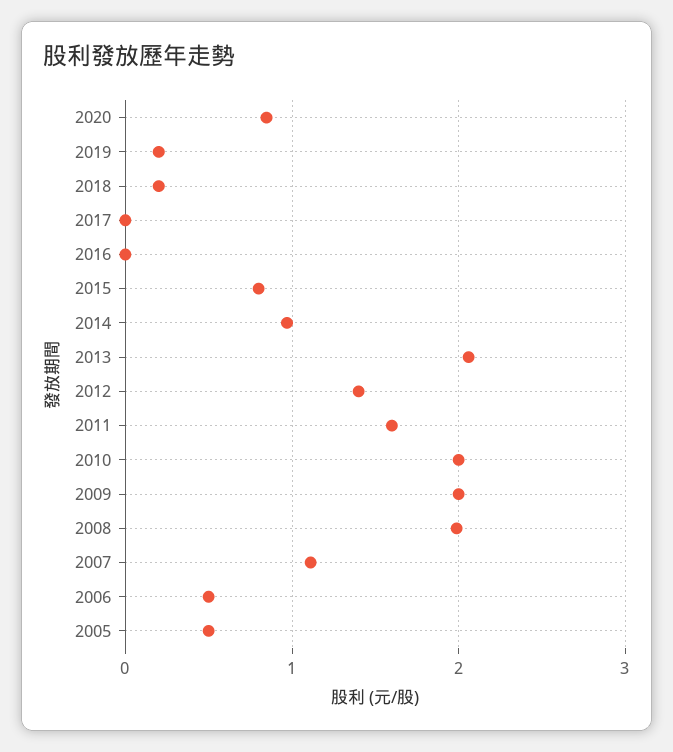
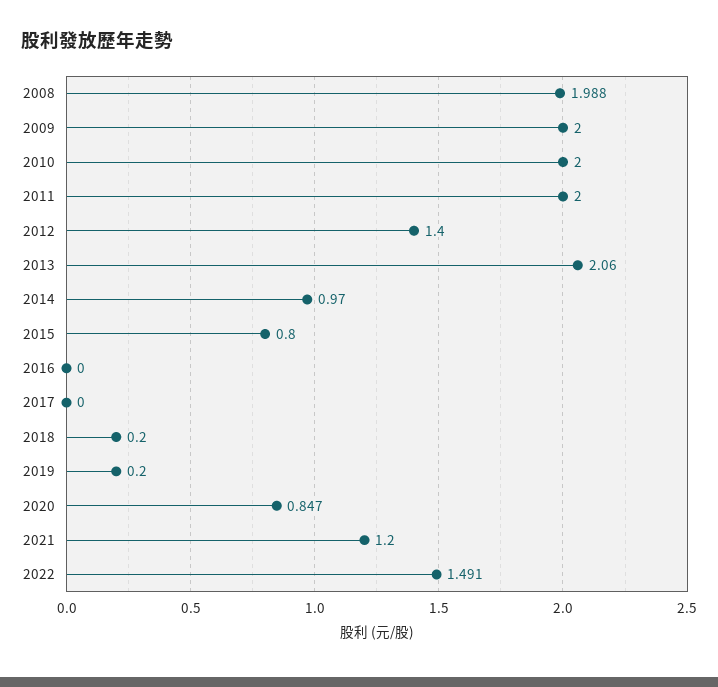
2011: 1.6 -> 2
2007: 1.1 -> none
2006: 0.5 -> none
2005: 0.5 -> none
2021: none -> 1.2
2022: none -> 1.491

